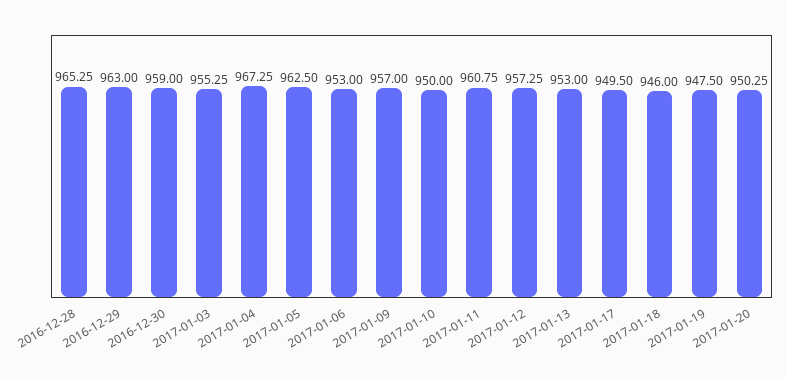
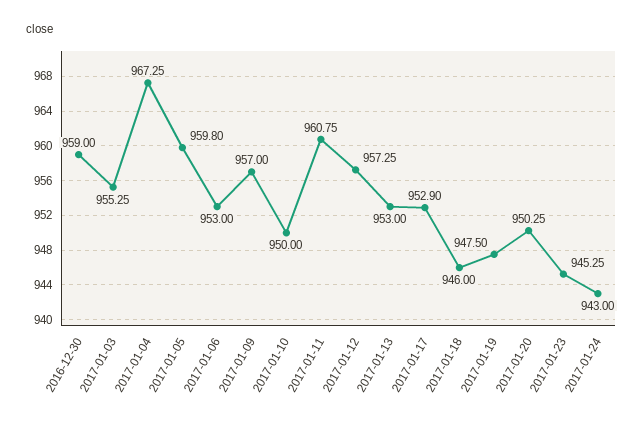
2016-12-28: 965.25 -> none
2016-12-29: 963 -> none
2017-01-05: 962.5 -> 959.8
2017-01-17: 949.5 -> 952.9
2017-01-23: none -> 945.25
2017-01-24: none -> 943

